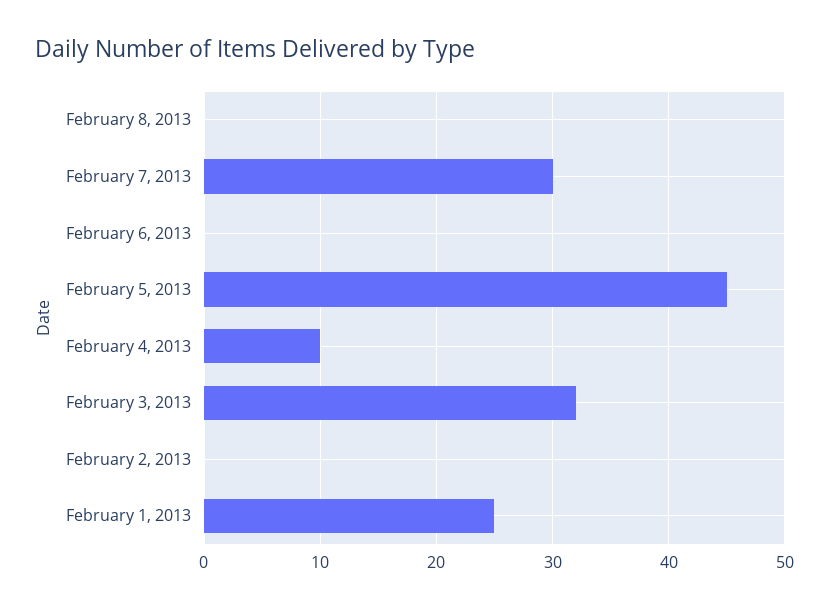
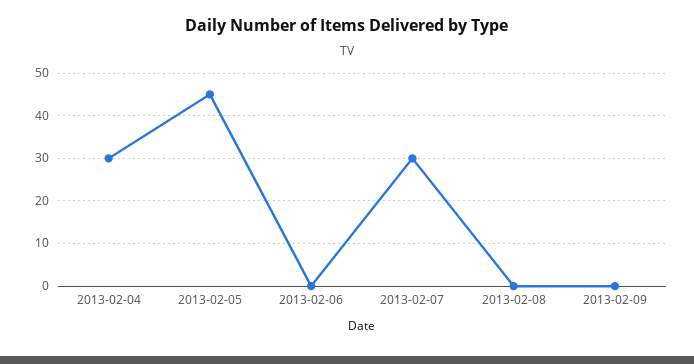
February 4, 2013: 10 -> 30
February 3, 2013: 32 -> none
February 2, 2013: 0 -> none
February 1, 2013: 25 -> none
2013-02-09: none -> 0

